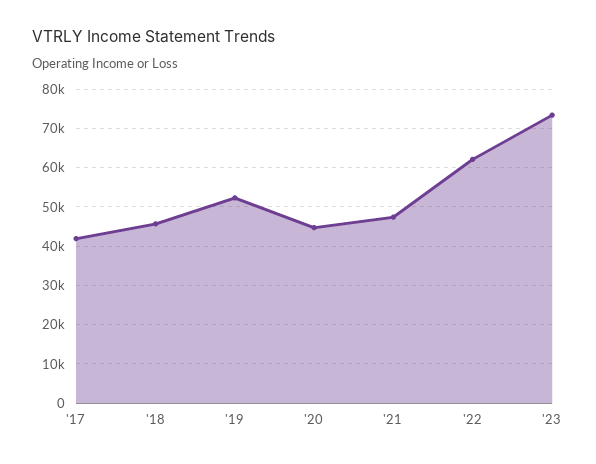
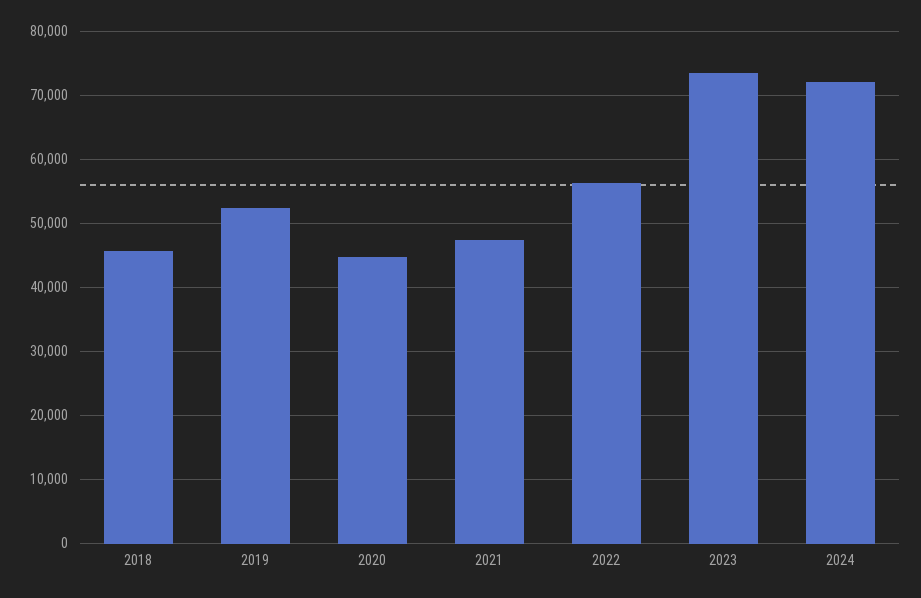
'17: 42000 -> none
'22: 62000 -> 56000
2024: none -> 72000

